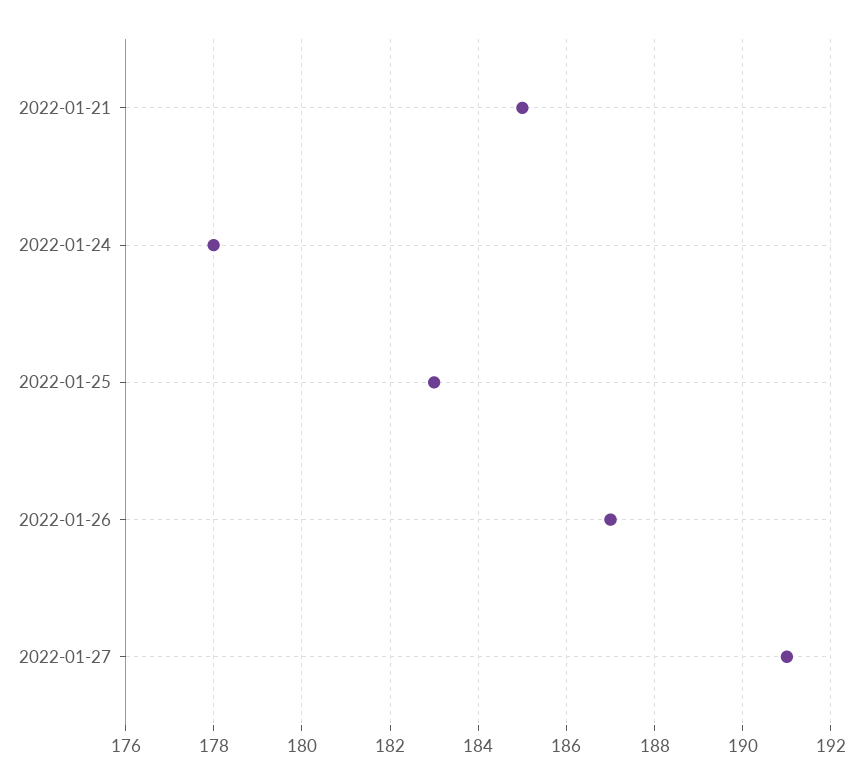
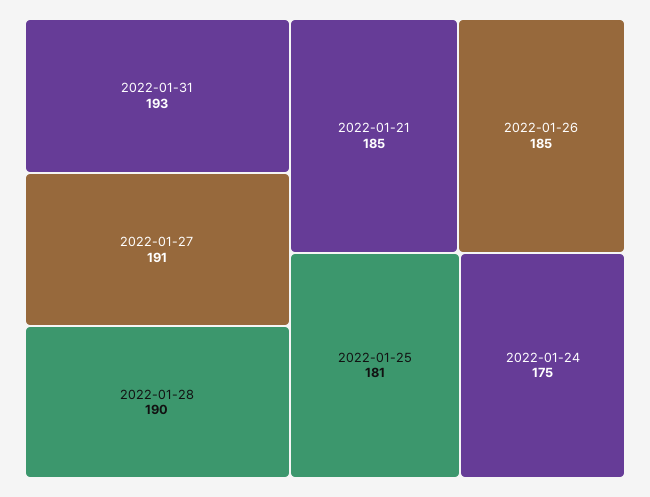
2022-01-24: 178 -> 175
2022-01-25: 183 -> 181
2022-01-26: 187 -> 185
2022-01-31: none -> 193
2022-01-28: none -> 190

